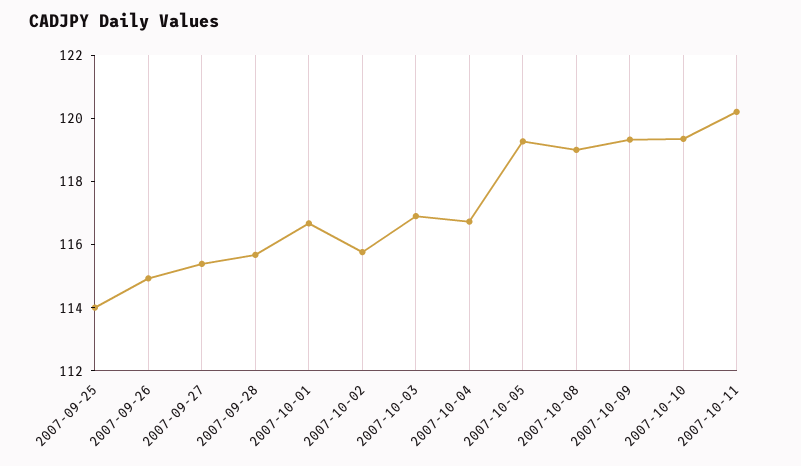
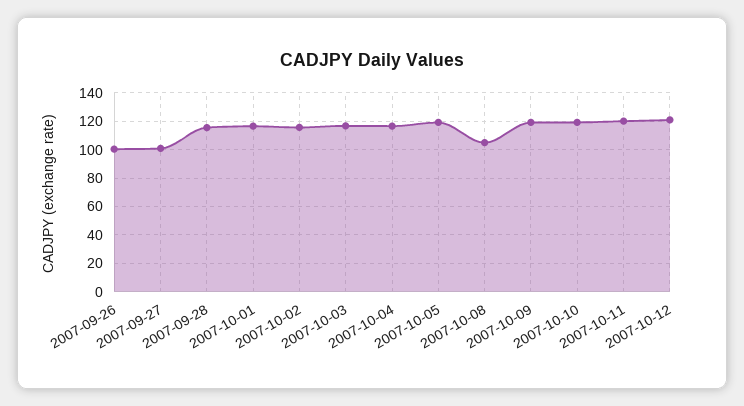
2007-09-25: 114 -> none
2007-09-26: 115 -> 100
2007-09-27: 115.5 -> 100
2007-10-08: 119 -> 105
2007-10-12: none -> 120

